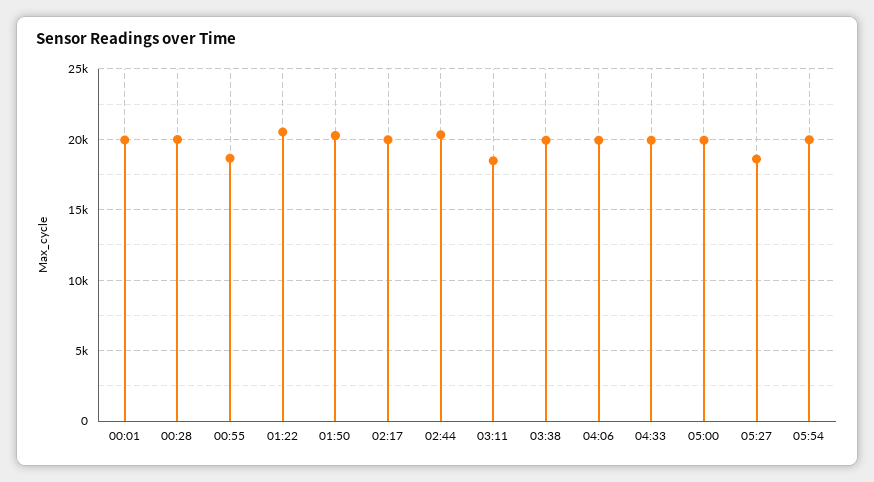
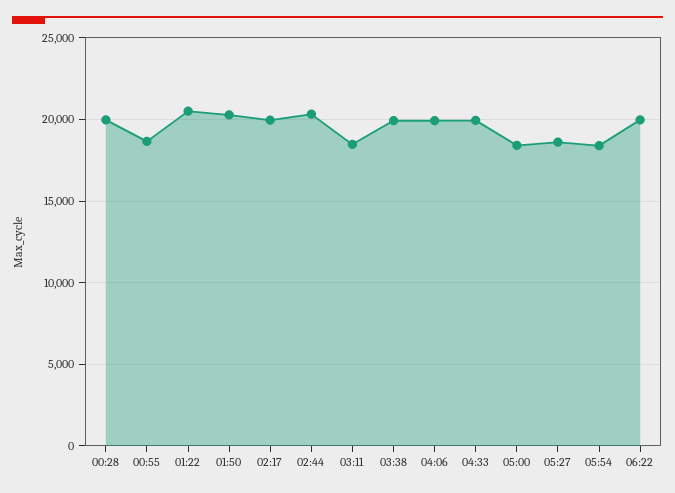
00:01: 20000 -> none
05:00: 20000 -> 18500
05:54: 20000 -> 18500
06:22: none -> 20000

